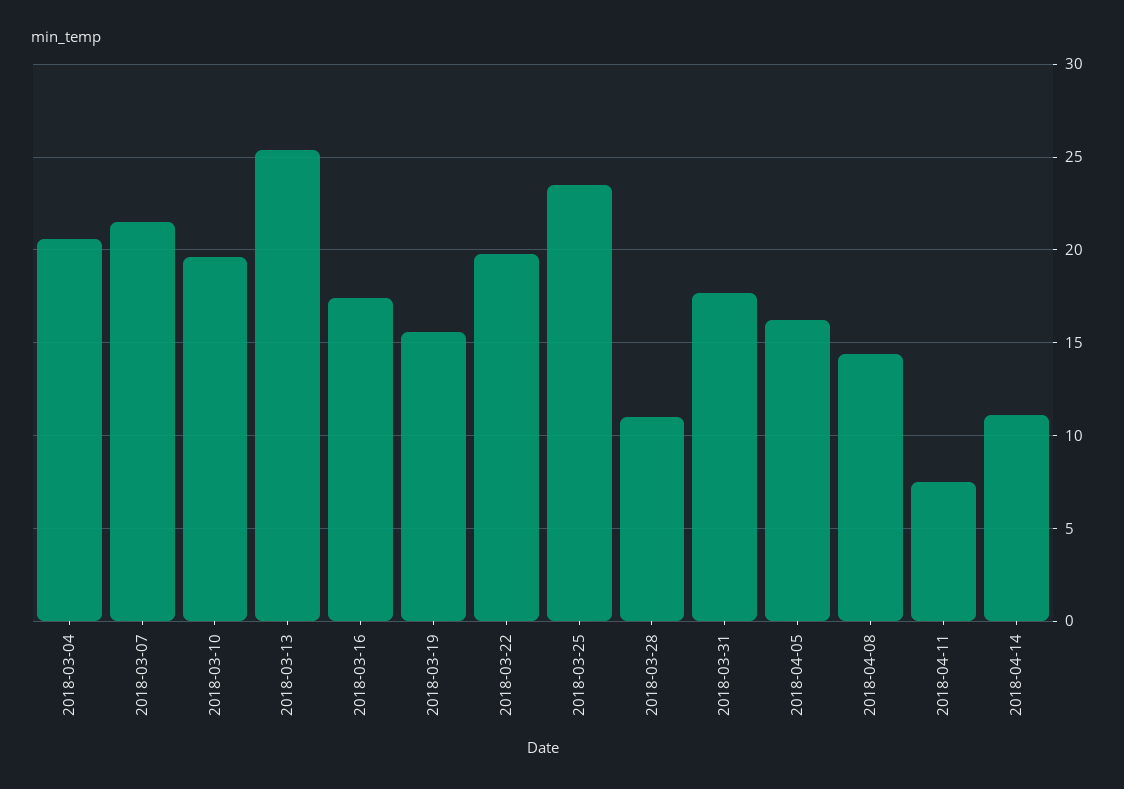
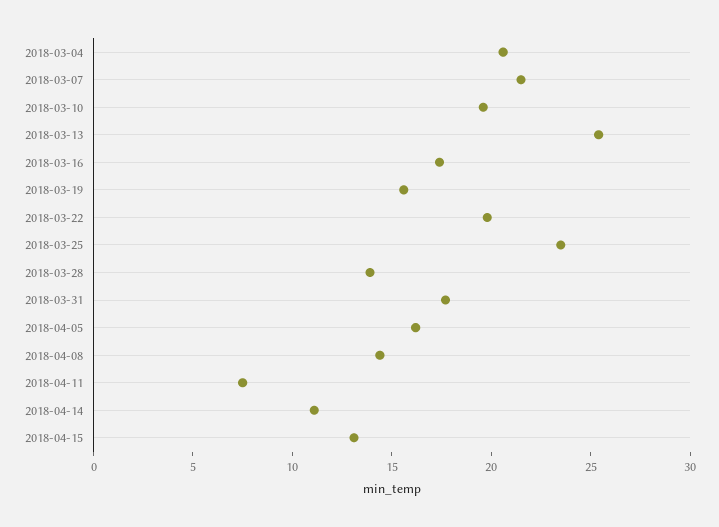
2018-03-28: 11 -> 14
2018-04-15: none -> 13

